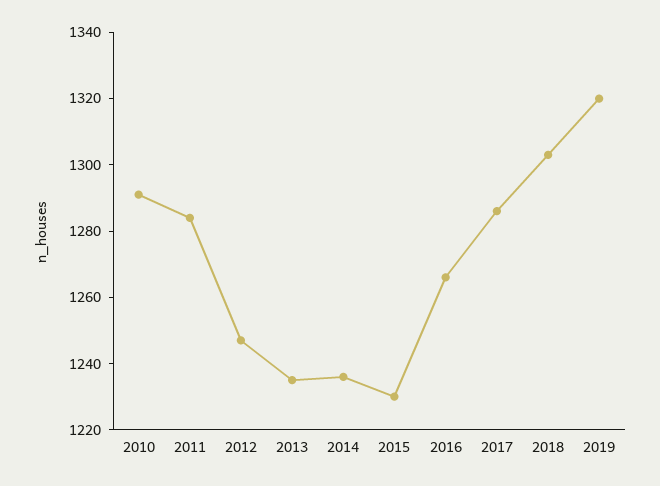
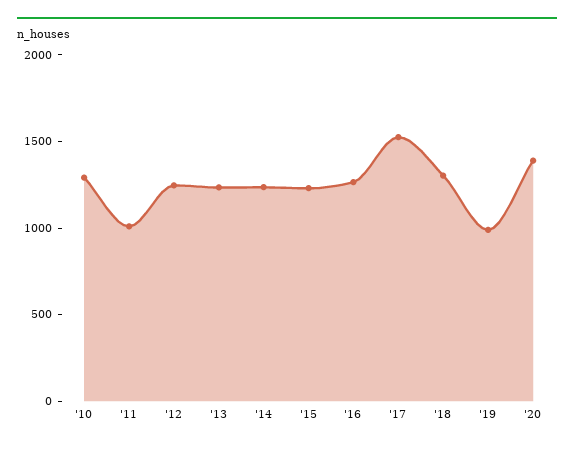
2011: 1285 -> 1000
2017: 1285 -> 1500
2019: 1320 -> 1000
'20: none -> 1400

